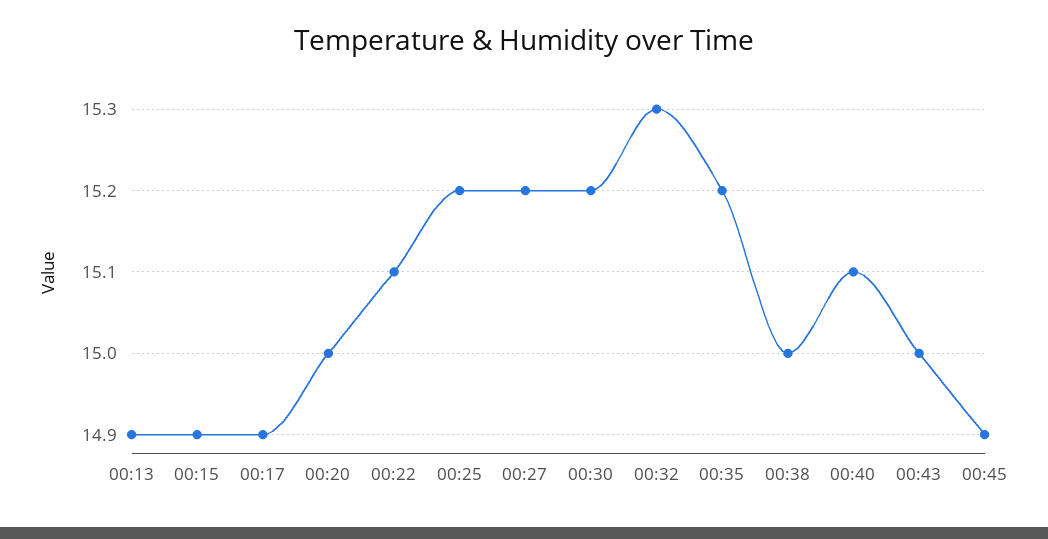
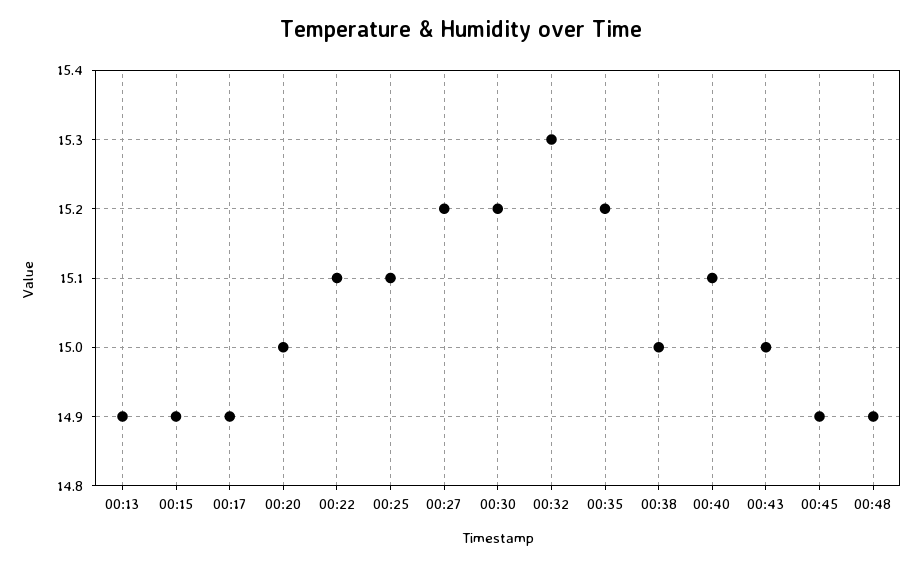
00:25: 15.2 -> 15.1
00:48: none -> 14.9

